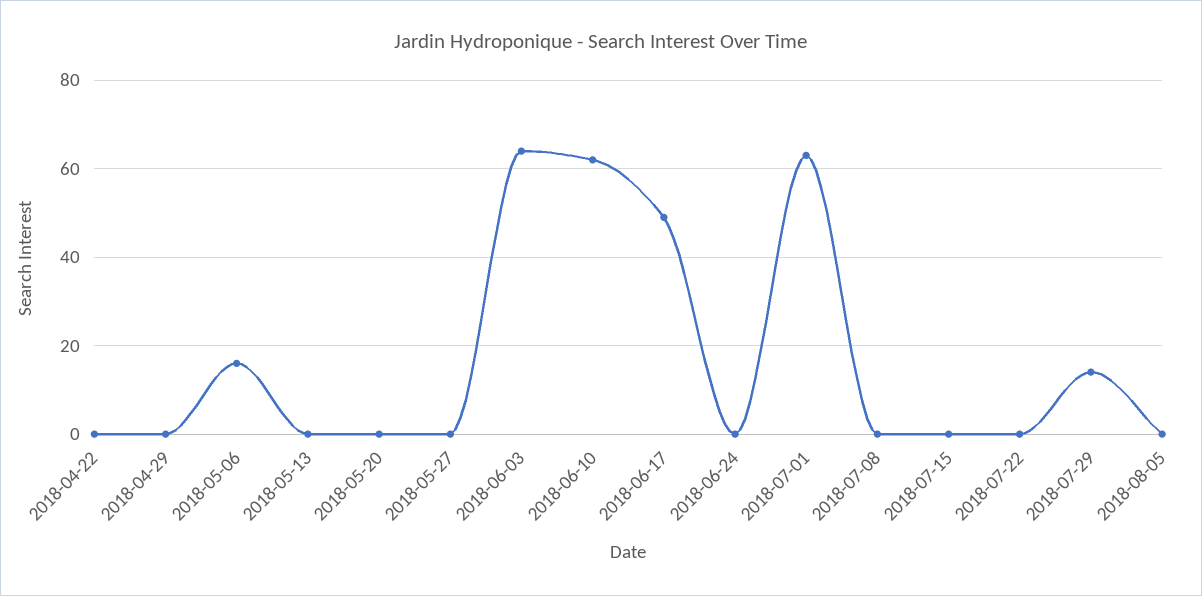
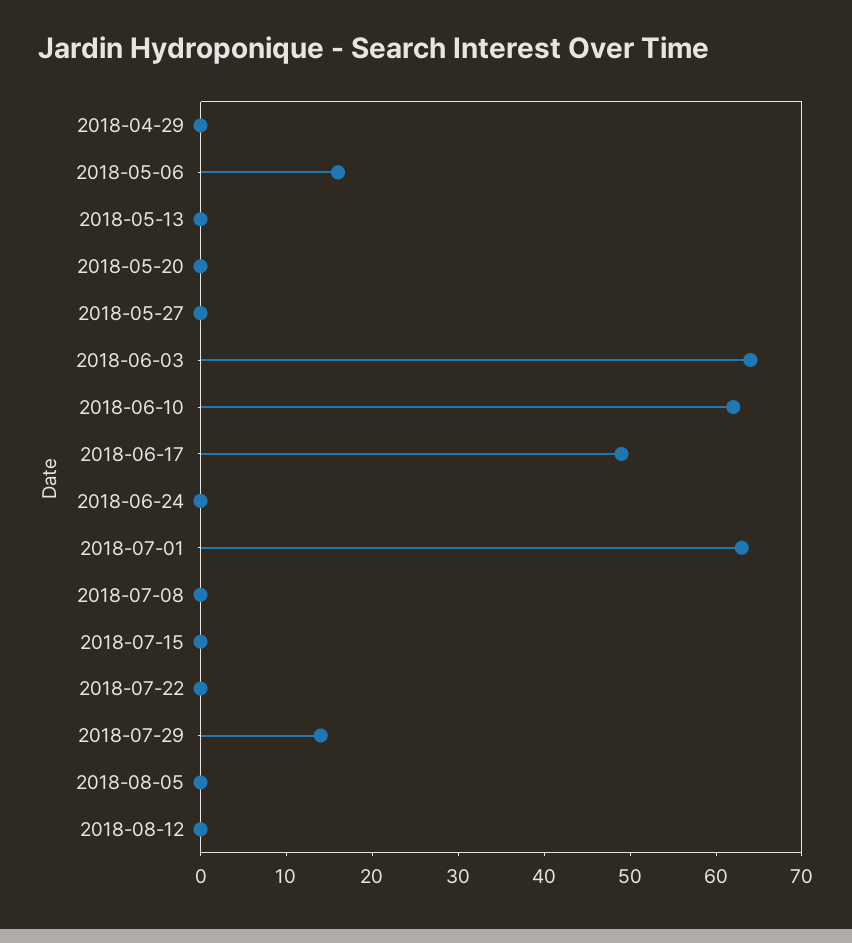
2018-04-22: 0 -> none
2018-08-12: none -> 0

